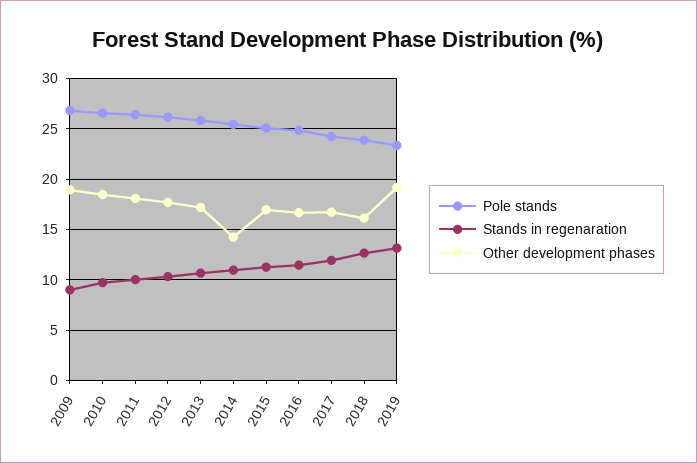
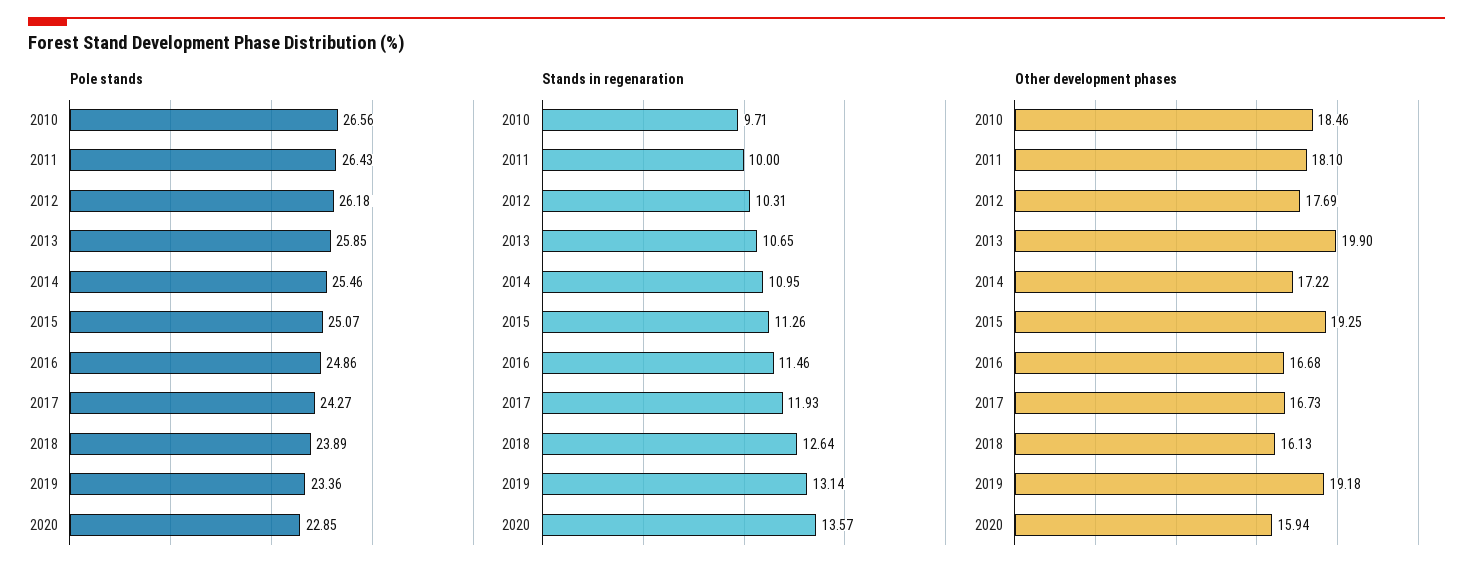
Pole stands, 2009: 27 -> none
Stands in regenaration, 2009: 9 -> none
Other development phases, 2009: 19 -> none
Other development phases, 2013: 17 -> 19.9
Other development phases, 2014: 14 -> 17.22
Other development phases, 2015: 17 -> 19.25
Pole stands, 2020: none -> 22.85
Stands in regenaration, 2020: none -> 13.57
Other development phases, 2020: none -> 15.94

